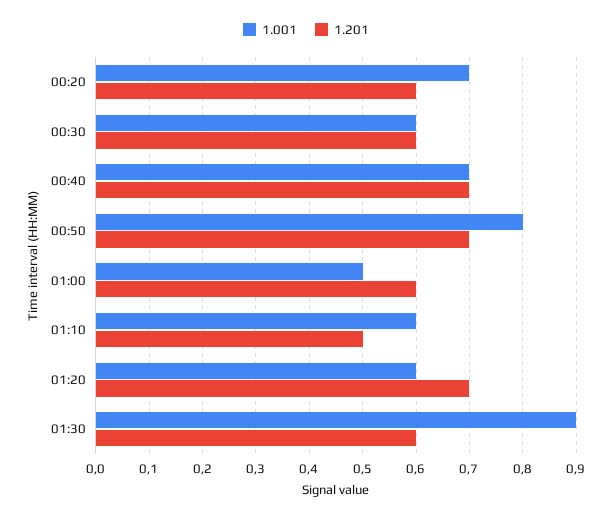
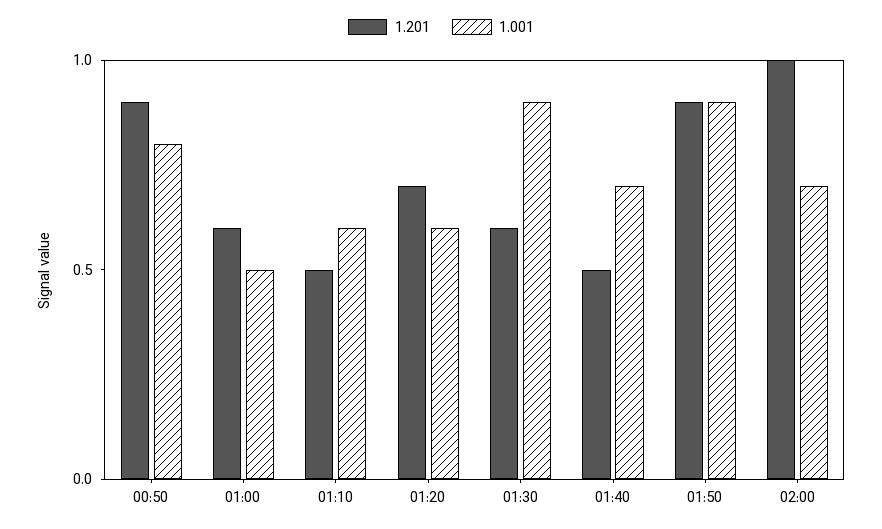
1.001, 00:20: 0.7 -> none
1.201, 00:20: 0.6 -> none
1.001, 00:30: 0.6 -> none
1.201, 00:30: 0.6 -> none
1.001, 00:40: 0.7 -> none
1.201, 00:40: 0.7 -> none
1.201, 00:50: 0.7 -> 0.9
1.201, 01:40: none -> 0.5
1.001, 01:40: none -> 0.7
1.201, 01:50: none -> 0.9
1.001, 01:50: none -> 0.9
1.201, 02:00: none -> 1
1.001, 02:00: none -> 0.7

